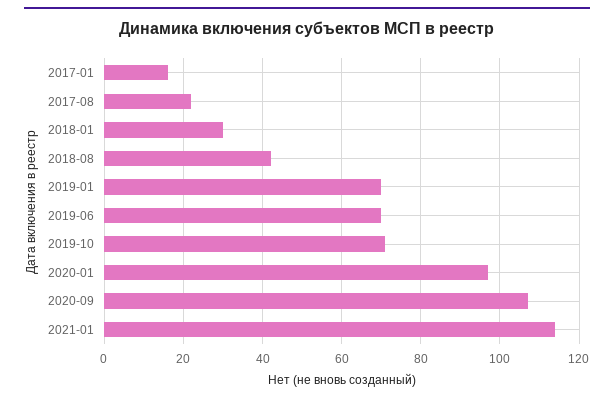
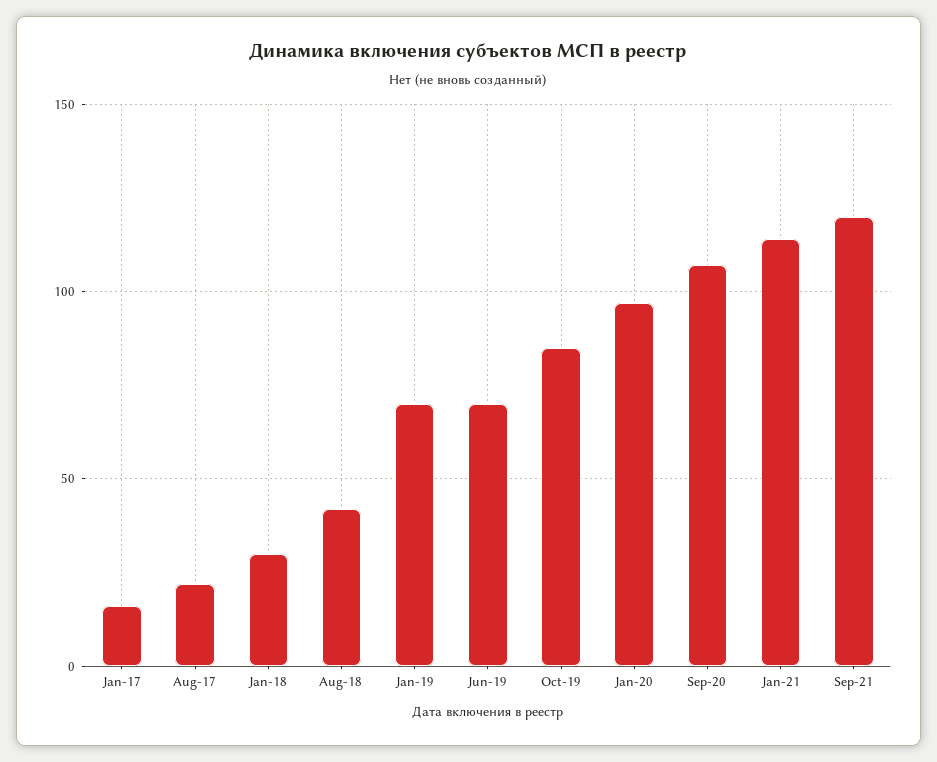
2019-10: 70 -> 85
Sep-21: none -> 120

